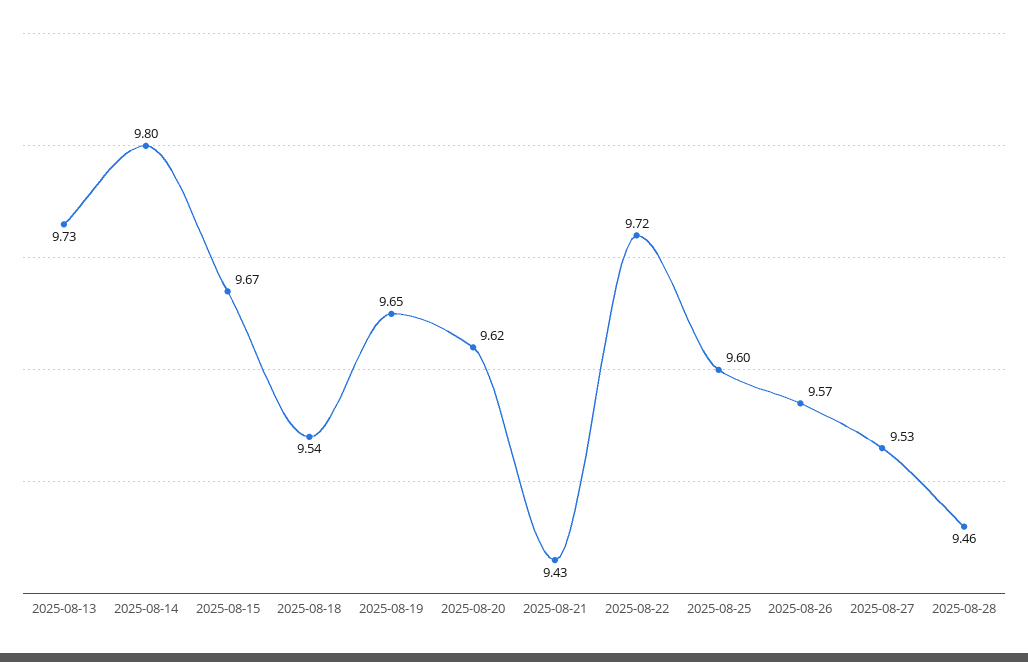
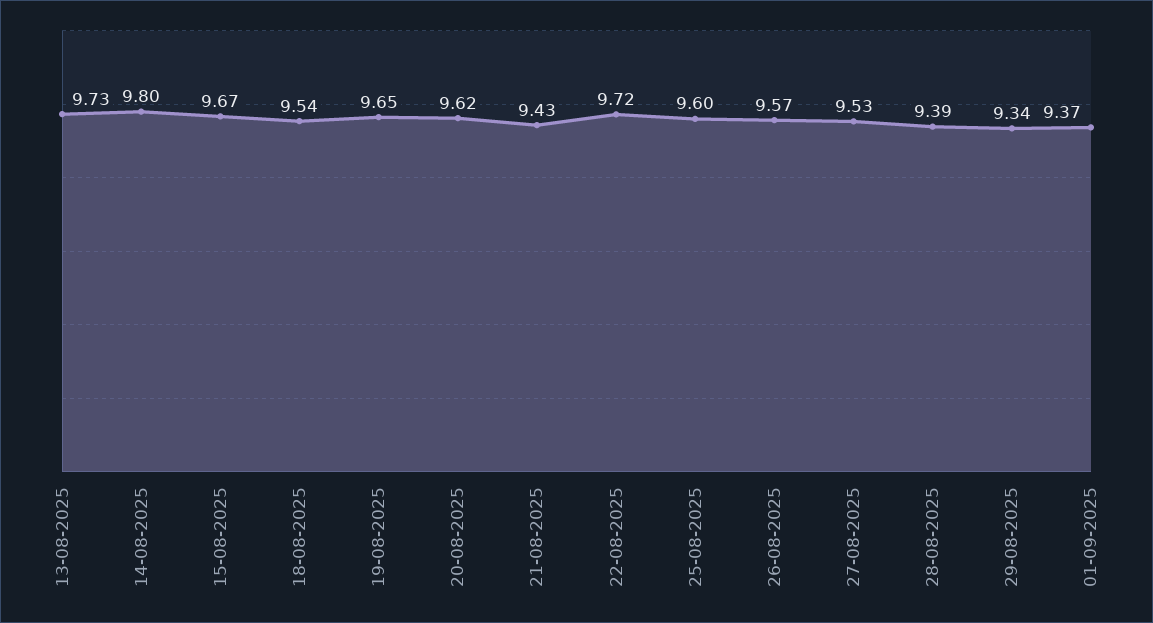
2025-08-28: 9.46 -> 9.39
29-08-2025: none -> 9.34
01-09-2025: none -> 9.37

